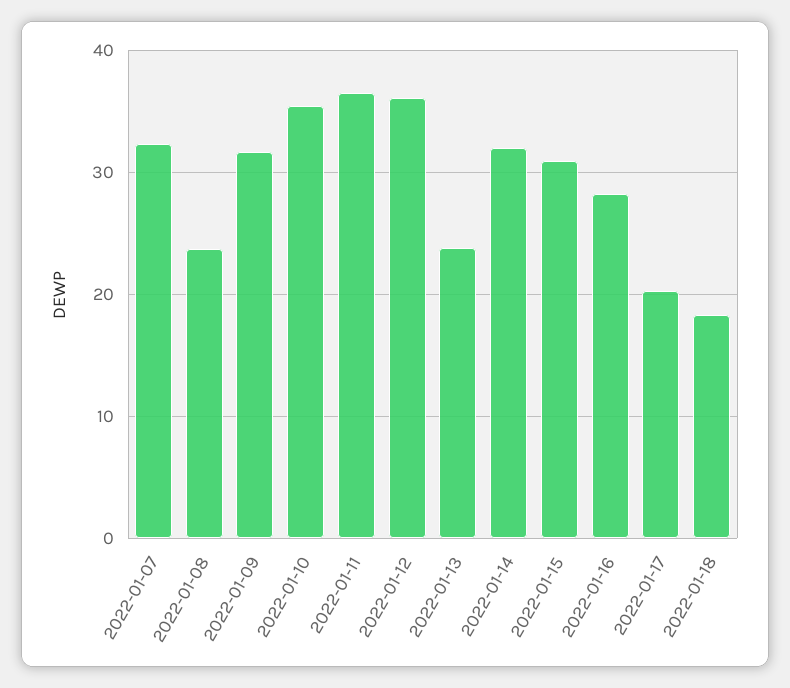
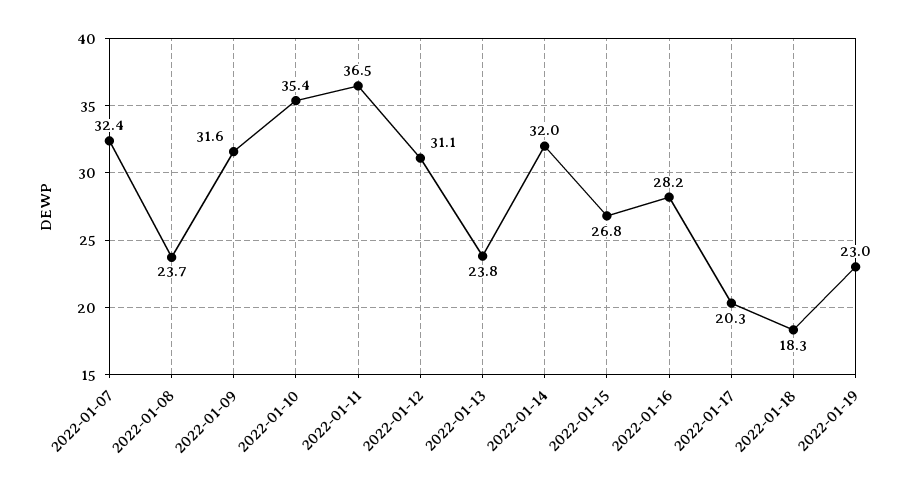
2022-01-12: 36 -> 31.1
2022-01-15: 31 -> 26.8
2022-01-19: none -> 23

